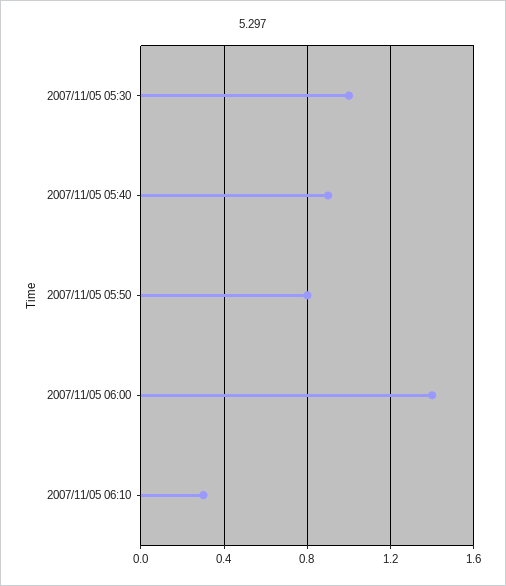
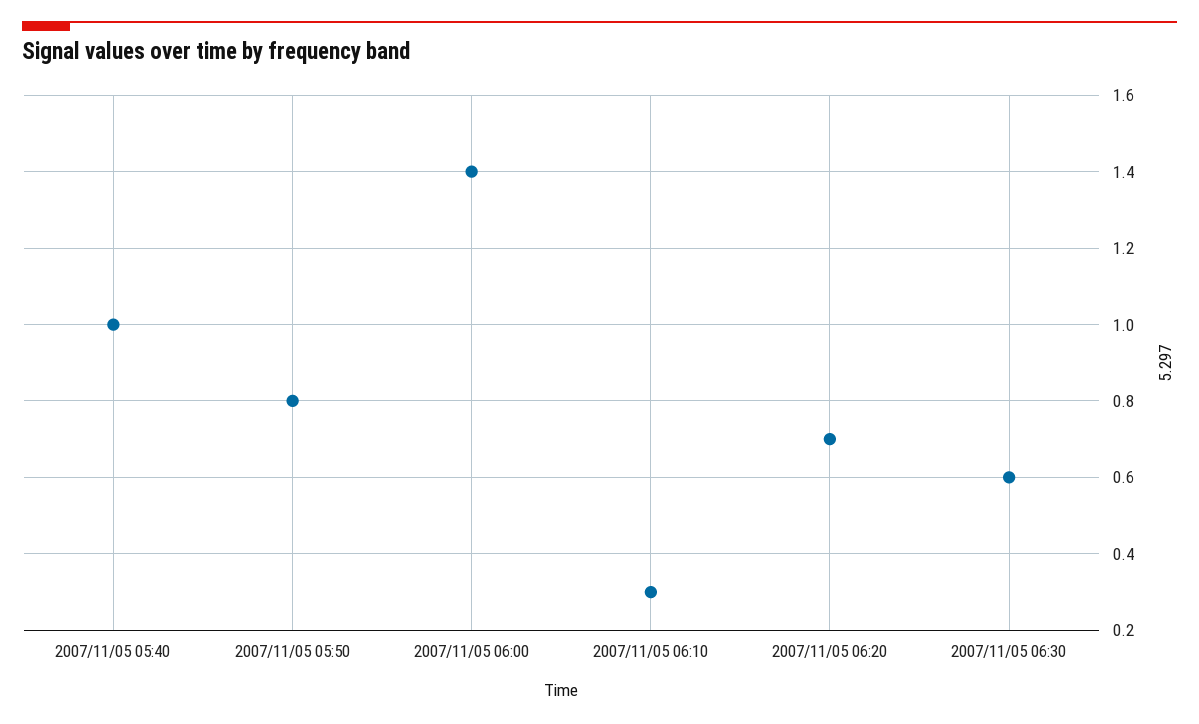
2007/11/05 05:30: 1 -> none
2007/11/05 05:40: 0.9 -> 1
2007/11/05 06:20: none -> 0.7
2007/11/05 06:30: none -> 0.6

